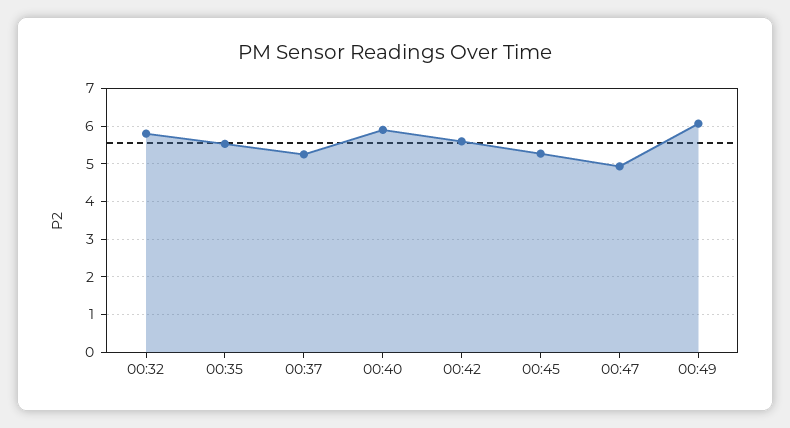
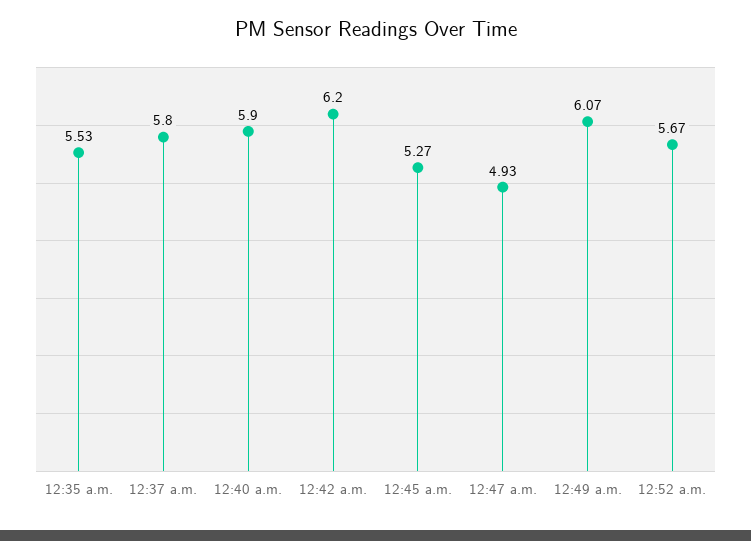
00:32: 5.8 -> none
00:37: 5.2 -> 5.8
00:42: 5.6 -> 6.2
12:52 a.m.: none -> 5.67

